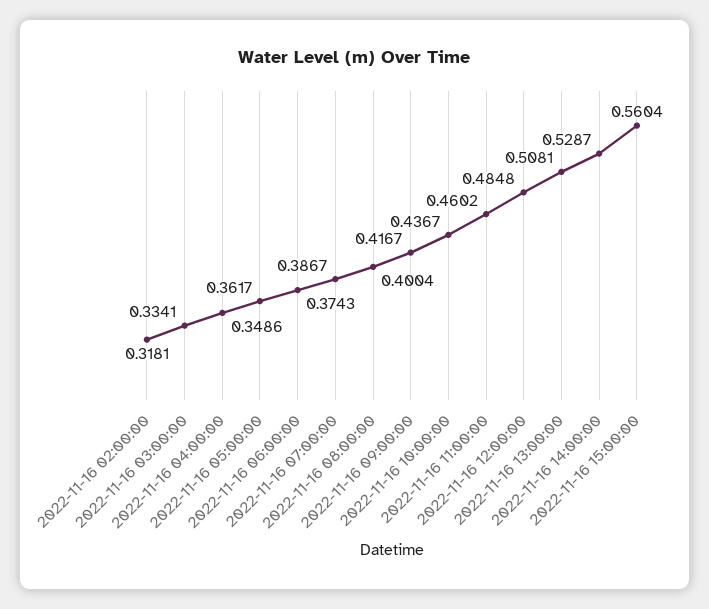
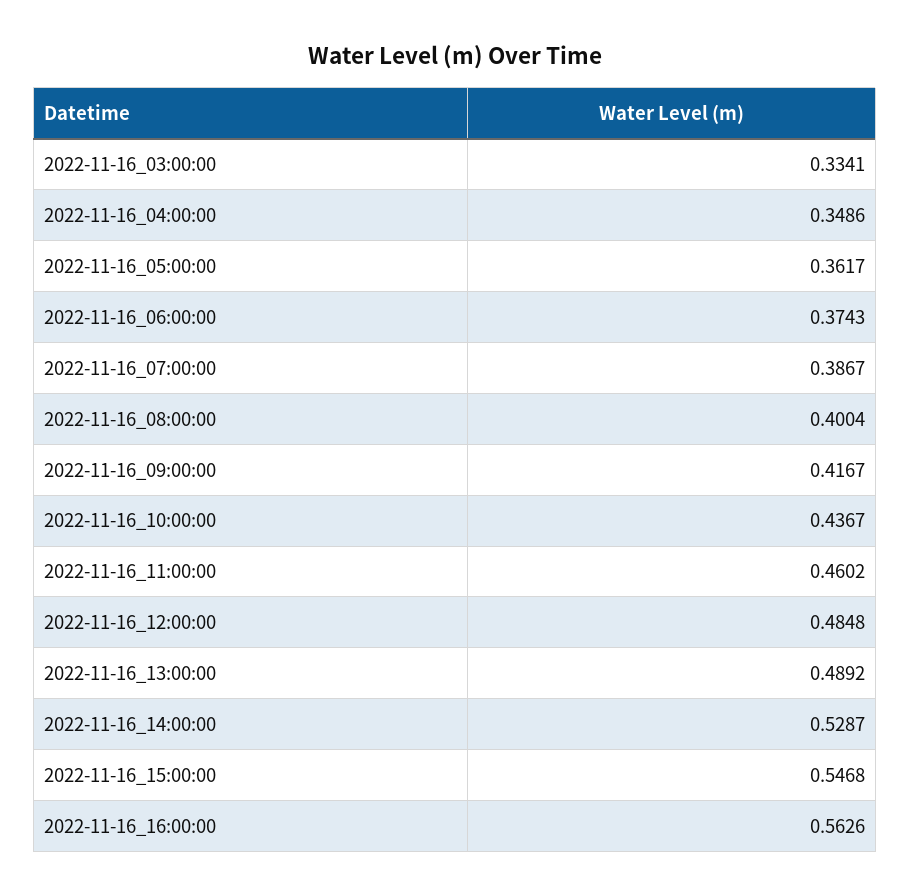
2022-11-16 02:00:00: 0.3181 -> none
2022-11-16 13:00:00: 0.5081 -> 0.4892
2022-11-16 15:00:00: 0.5604 -> 0.5468
2022-11-16_16:00:00: none -> 0.5626

